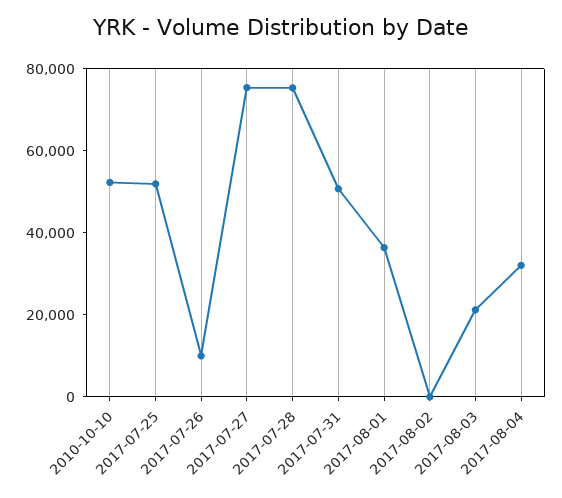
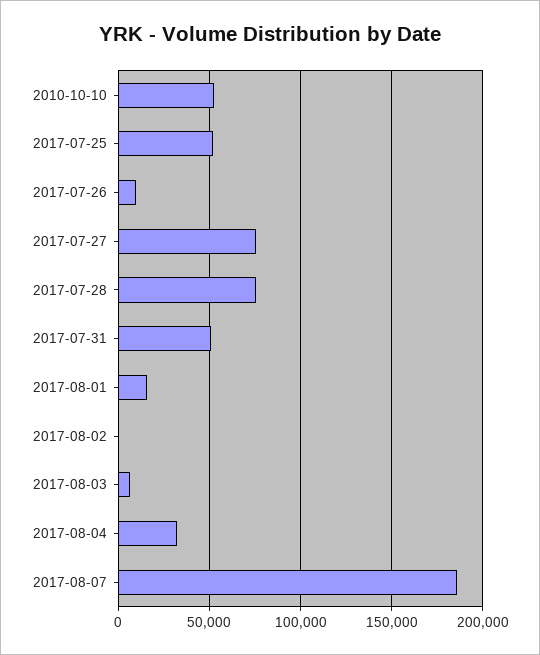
2017-08-01: 35000 -> 15000
2017-08-03: 20000 -> 5000
2017-08-07: none -> 185000

